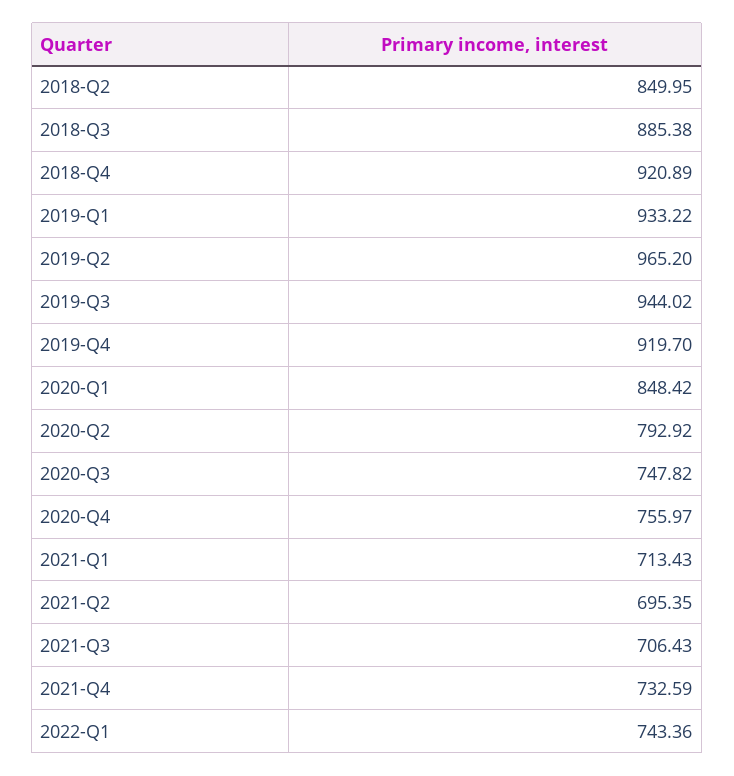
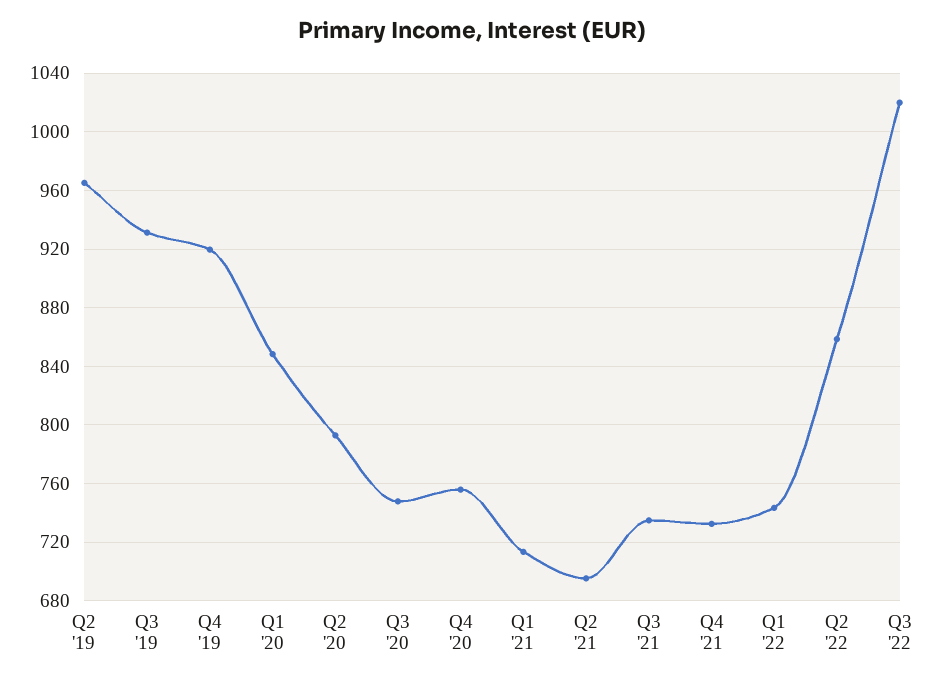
2018-Q2: 849.95 -> none
2018-Q3: 885.38 -> none
2018-Q4: 920.89 -> none
2019-Q1: 933.22 -> none
2019-Q3: 944.02 -> 930
2021-Q3: 706.43 -> 735
Q2 '22: none -> 860
Q3 '22: none -> 1020

